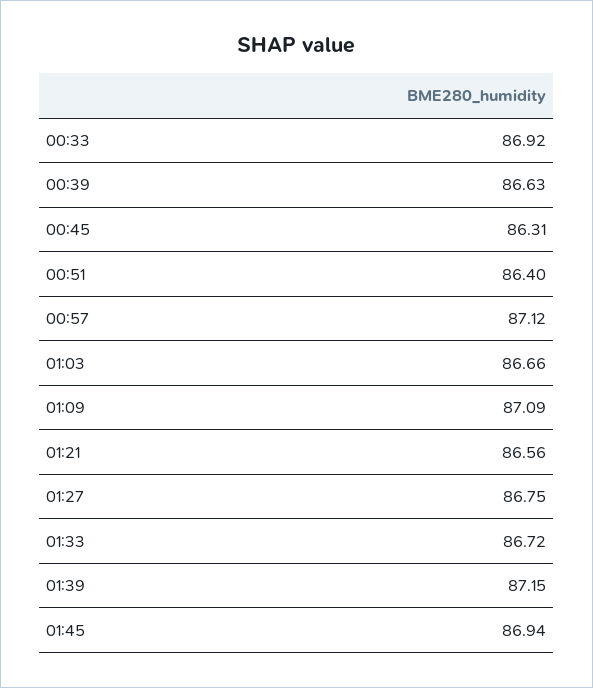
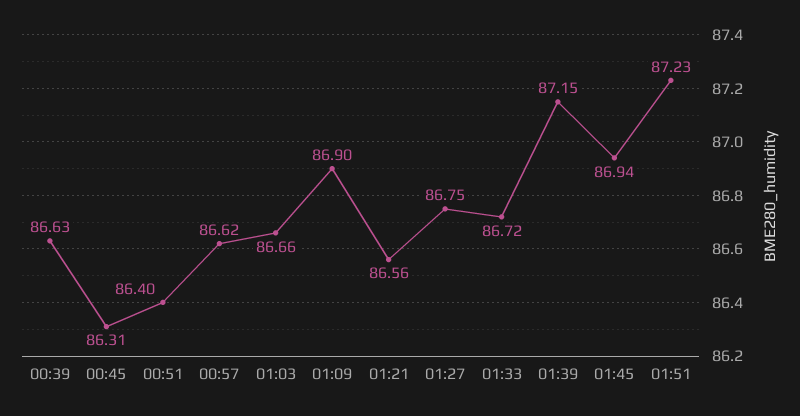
00:33: 86.92 -> none
00:57: 87.12 -> 86.62
01:09: 87.09 -> 86.9
01:51: none -> 87.23

